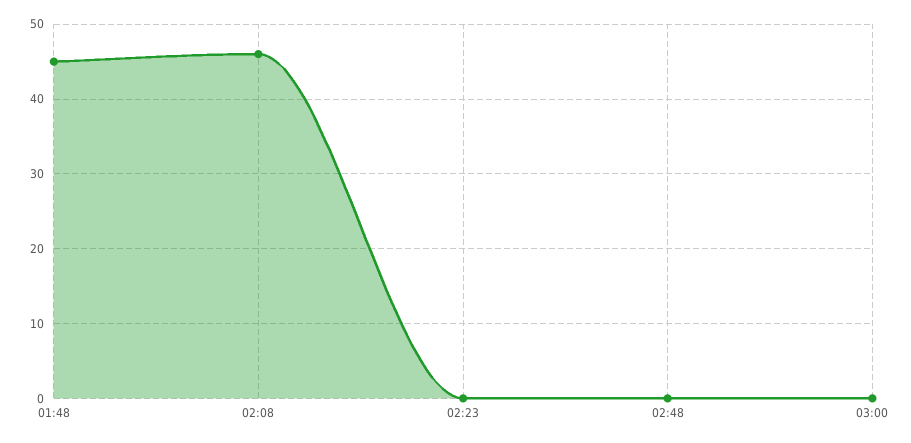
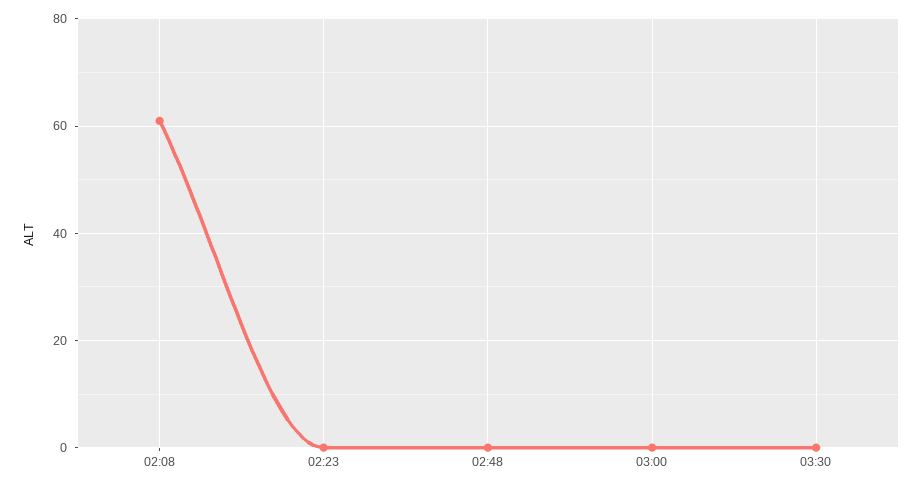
01:48: 45 -> none
02:08: 46 -> 60
03:30: none -> 0

